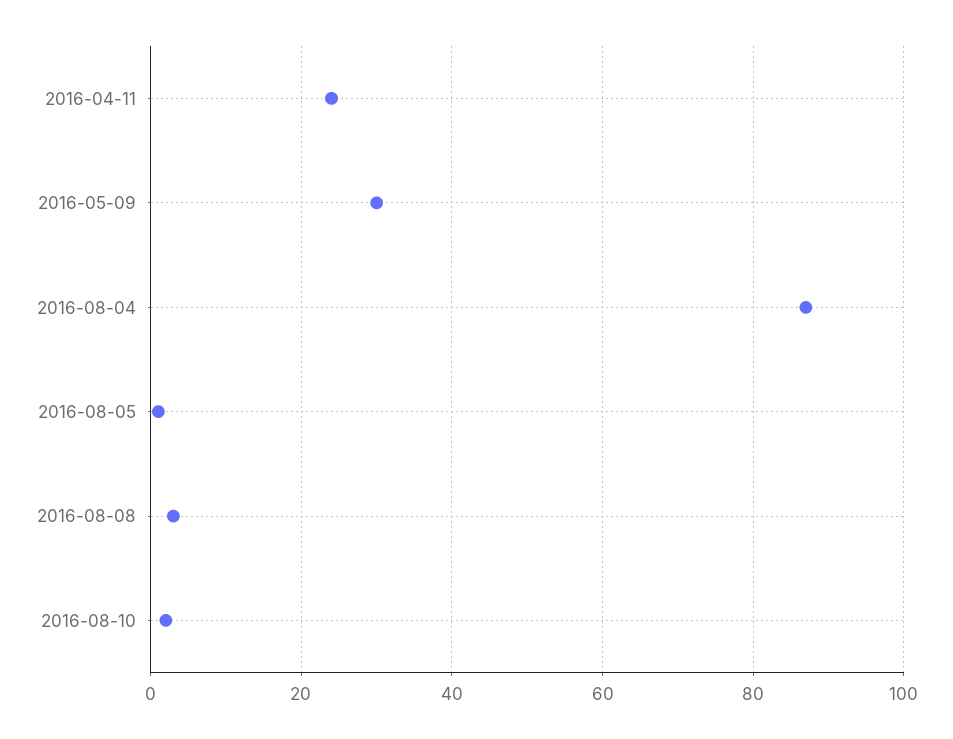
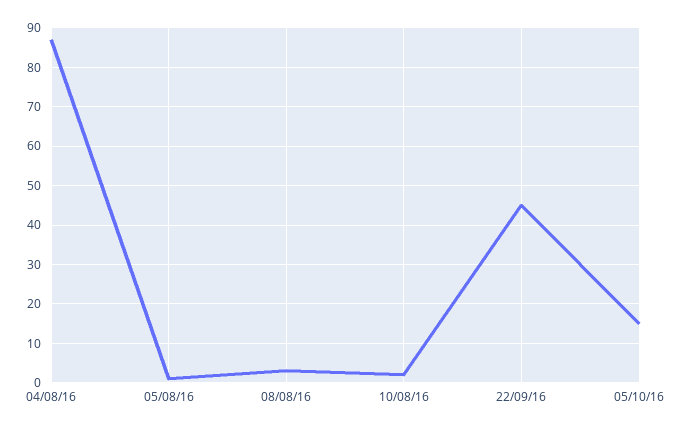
2016-04-11: 25 -> none
2016-05-09: 30 -> none
22/09/16: none -> 45
05/10/16: none -> 15

